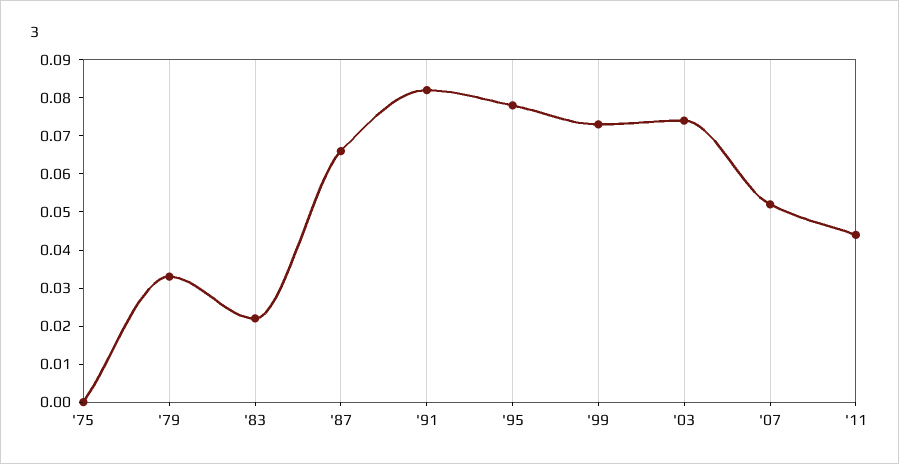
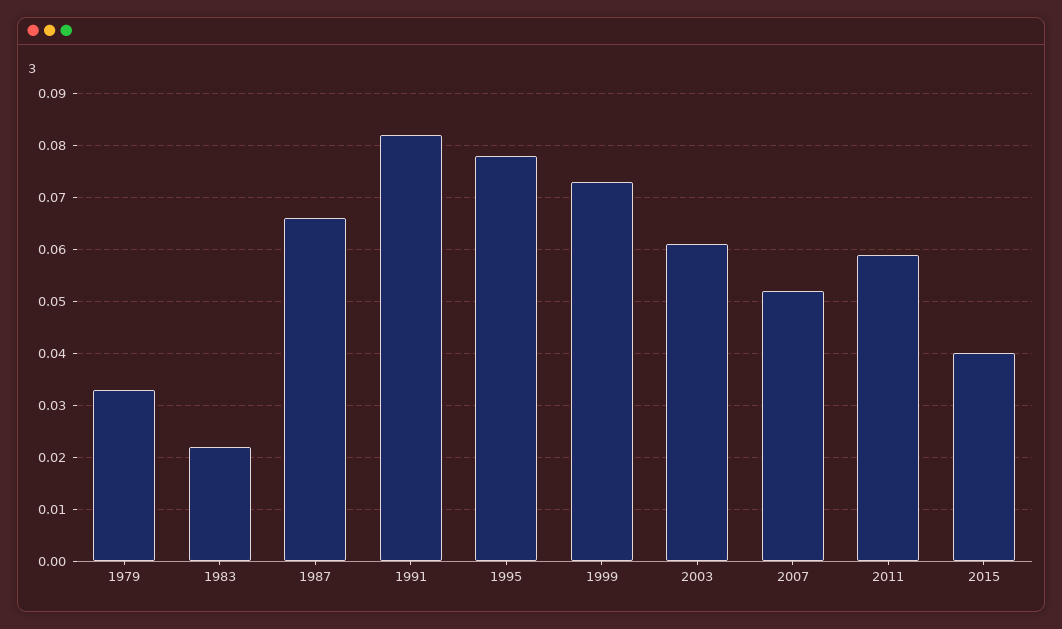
'75: 0 -> none
'03: 0.075 -> 0.06
'11: 0.045 -> 0.06
2015: none -> 0.04

